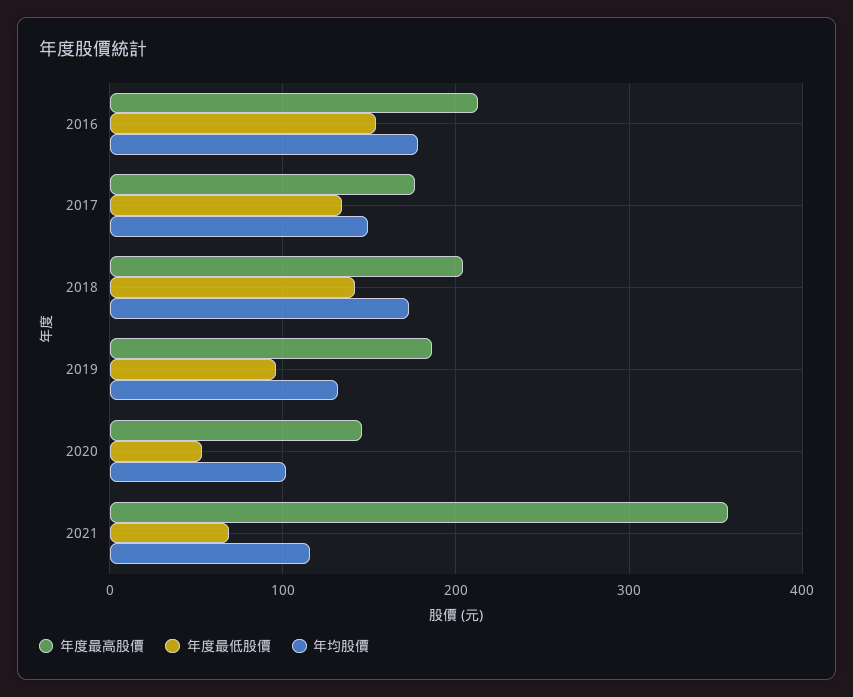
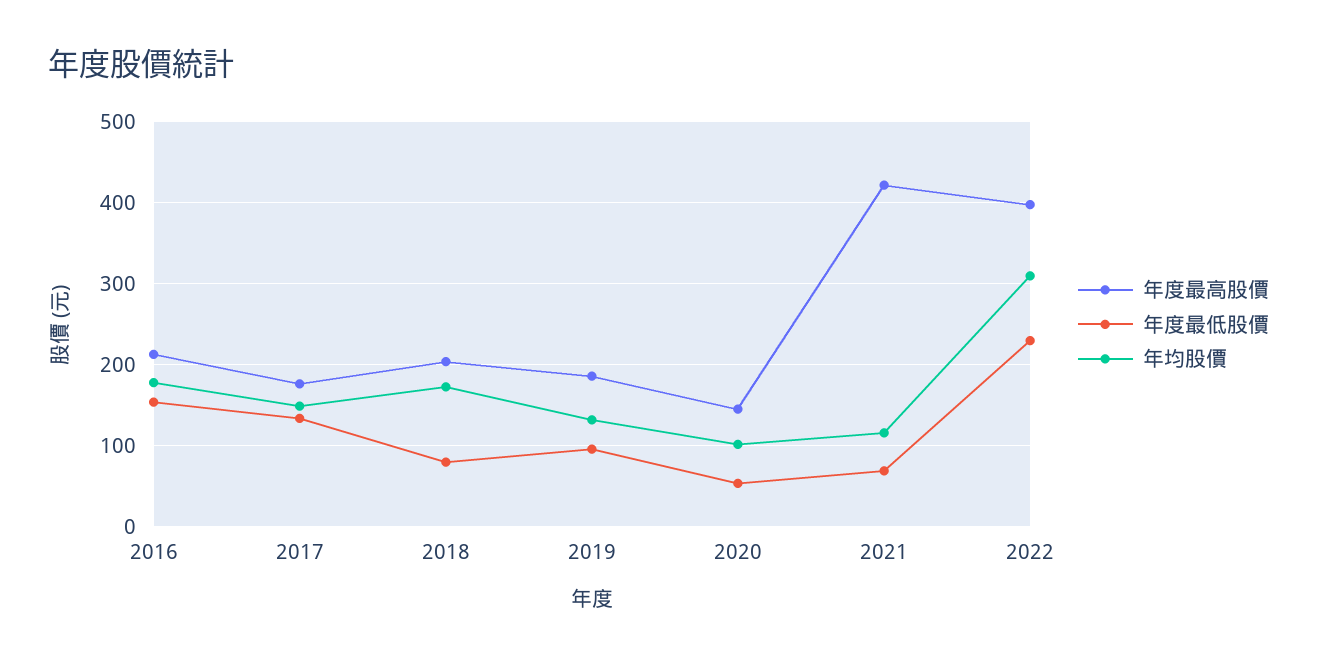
年度最低股價, 2018: 140 -> 80
年度最高股價, 2021: 360 -> 420
年度最高股價, 2022: none -> 400
年度最低股價, 2022: none -> 230
年均股價, 2022: none -> 310

